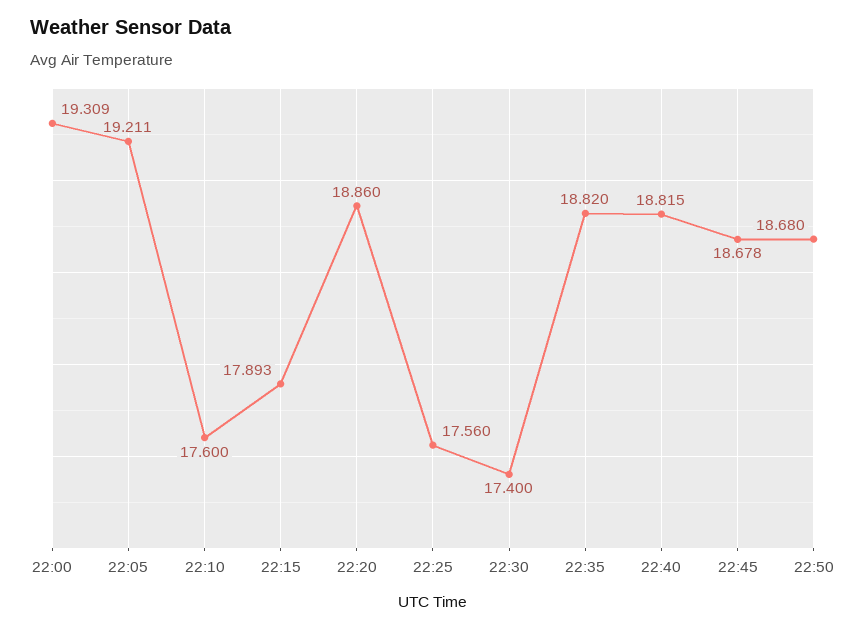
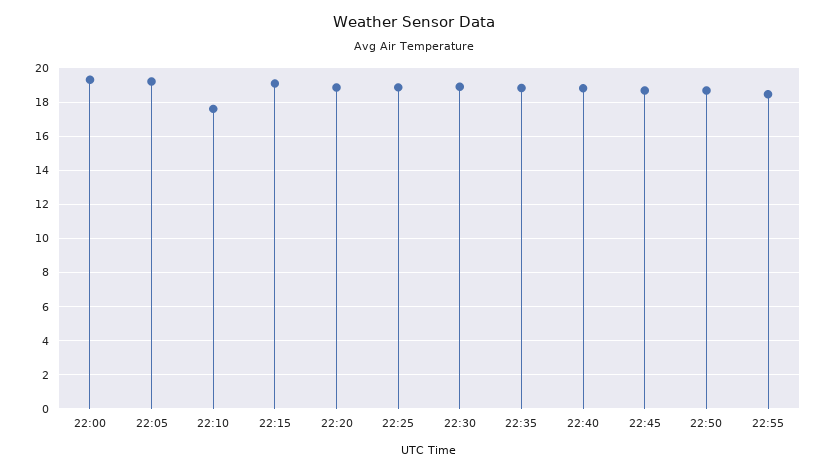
22:15: 17.893 -> 19
22:25: 17.56 -> 19
22:30: 17.4 -> 19
22:55: none -> 18.5

